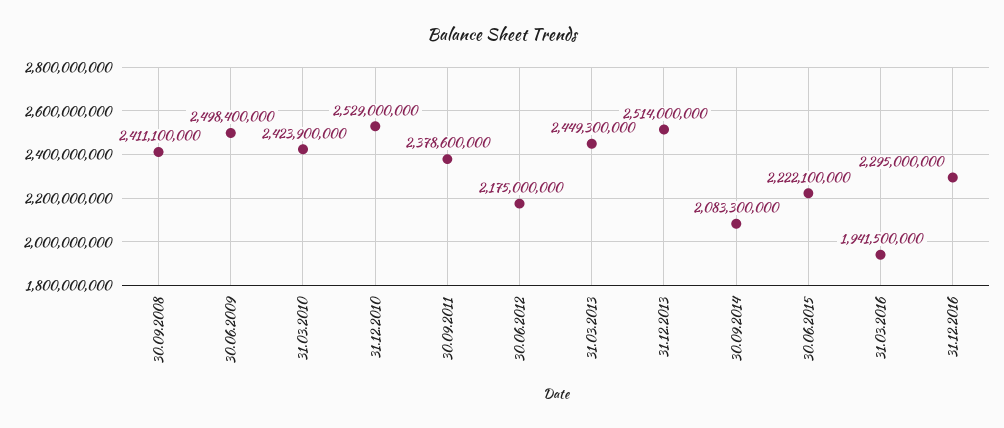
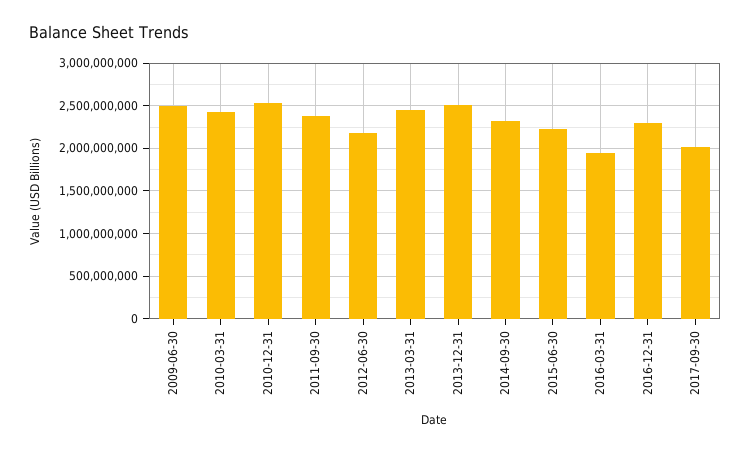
30.09.2008: 2411100000 -> none
30.09.2014: 2083300000 -> 2300000000
2017-09-30: none -> 2000000000

